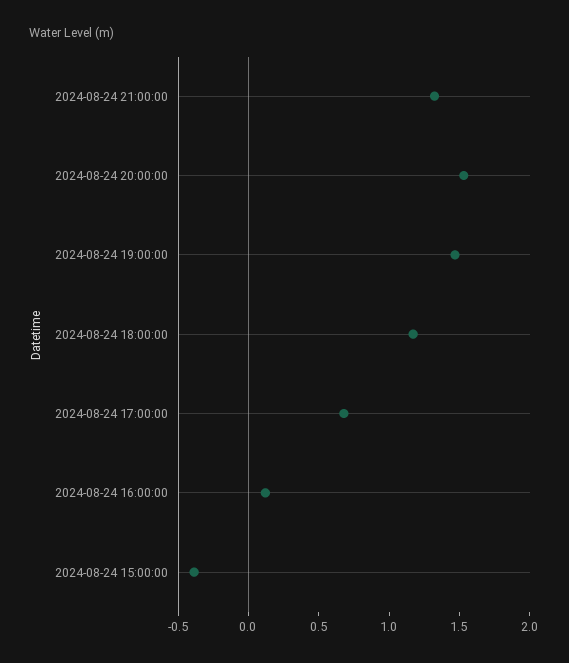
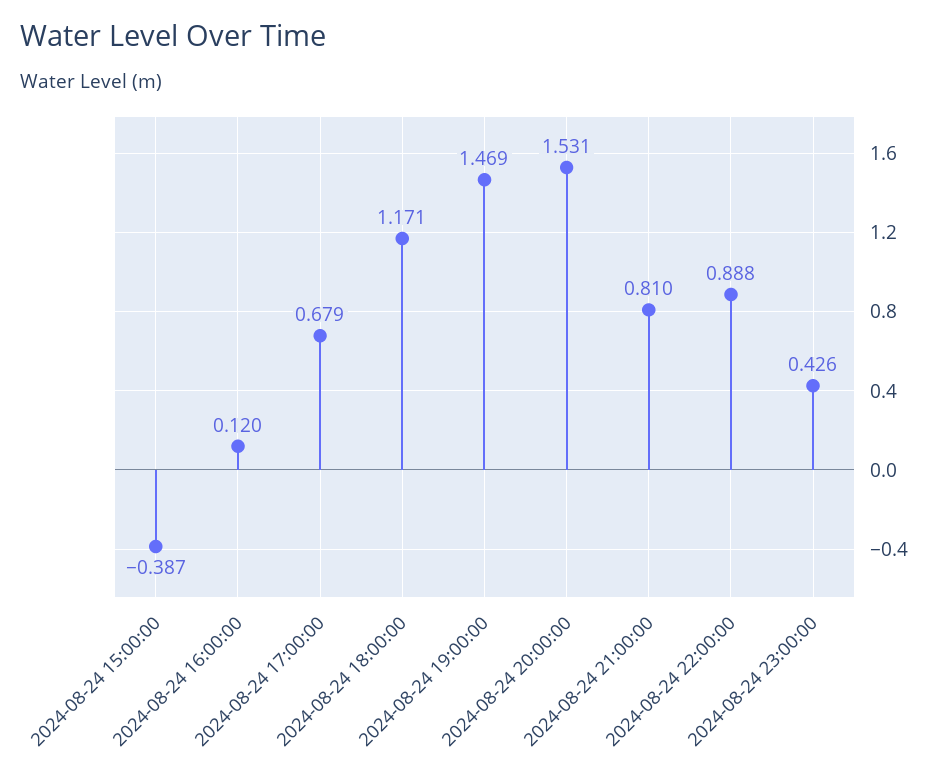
2024-08-24 21:00:00: 1.3 -> 0.81
2024-08-24 22:00:00: none -> 0.888
2024-08-24 23:00:00: none -> 0.426

